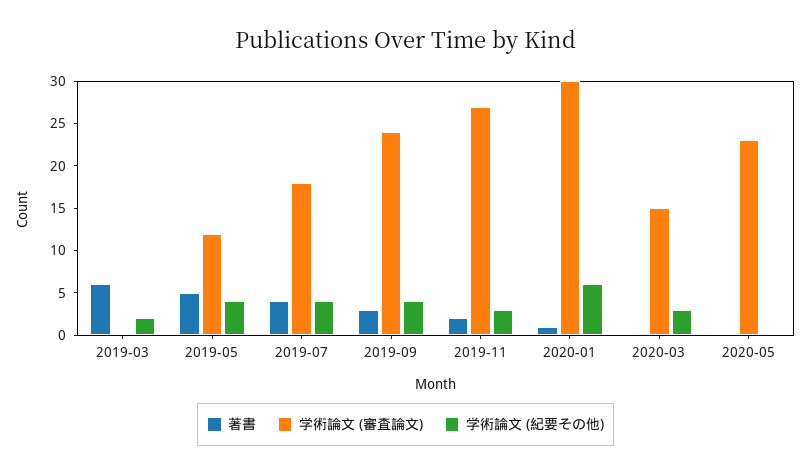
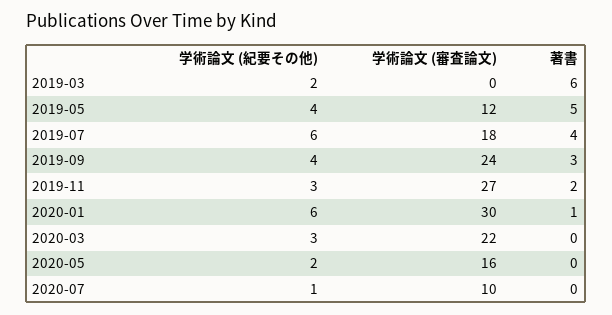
学術論文 (紀要その他), 2019-07: 4 -> 6
学術論文 (審査論文), 2020-03: 15 -> 22
学術論文 (審査論文), 2020-05: 23 -> 16
学術論文 (紀要その他), 2020-05: 0 -> 2
学術論文 (紀要その他), 2020-07: none -> 1
学術論文 (審査論文), 2020-07: none -> 10
著書, 2020-07: none -> 0

